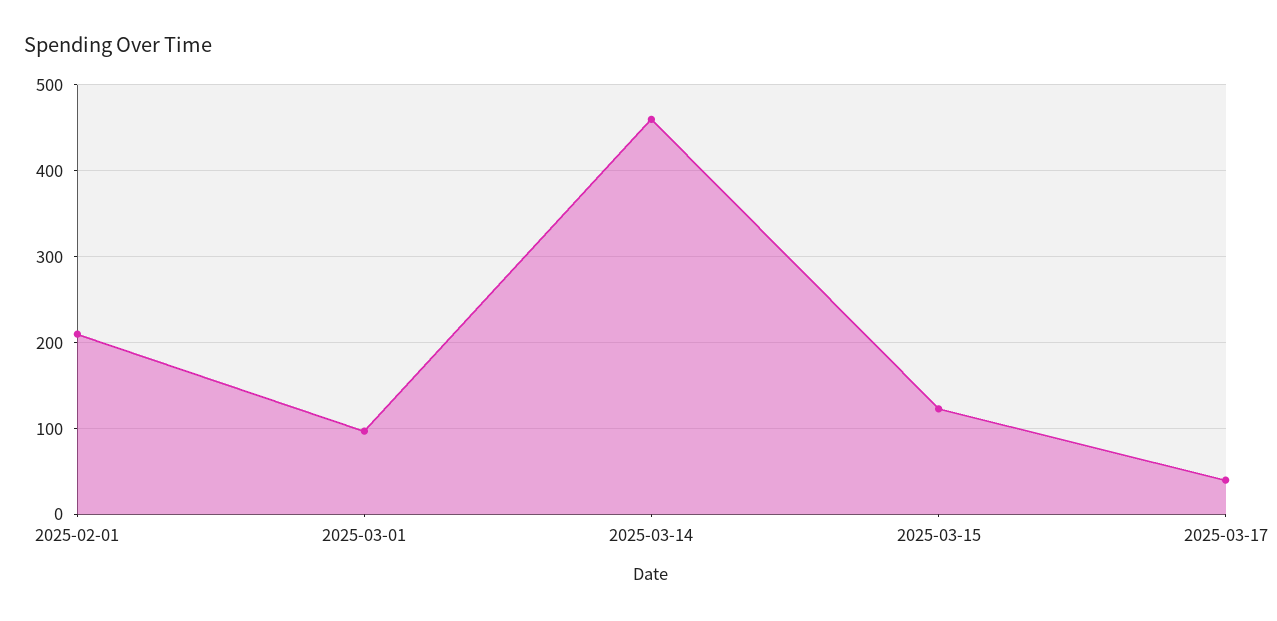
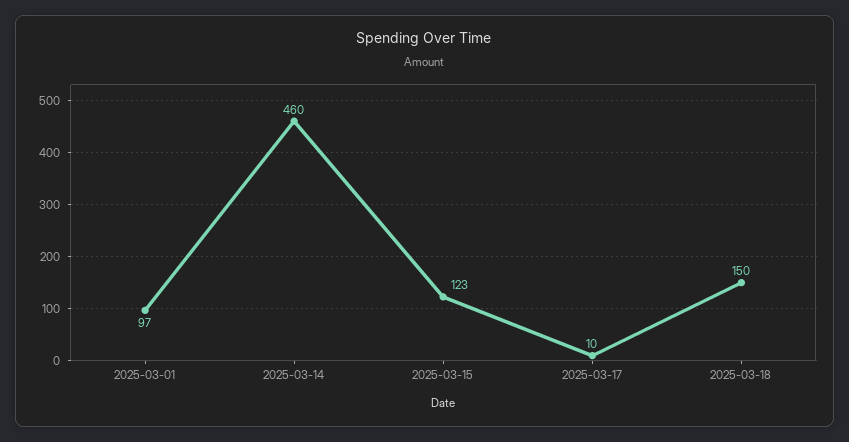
2025-02-01: 210 -> none
2025-03-17: 40 -> 10
2025-03-18: none -> 150

